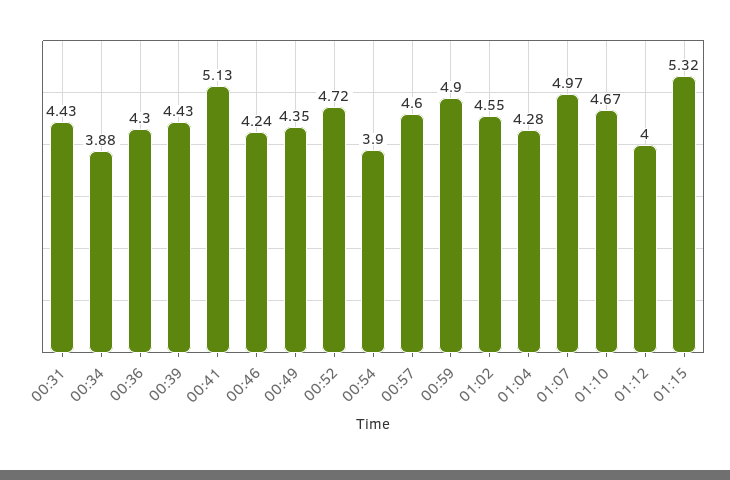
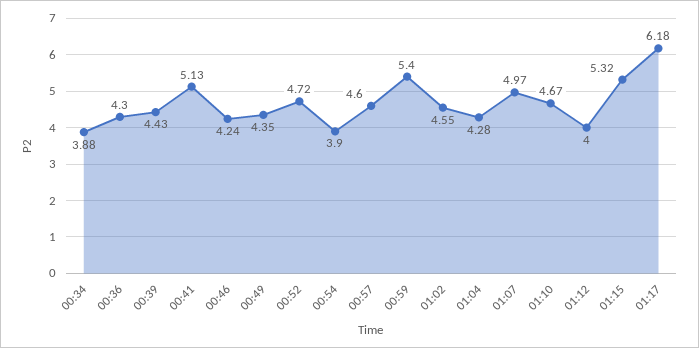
00:31: 4.43 -> none
00:59: 4.9 -> 5.4
01:17: none -> 6.18

